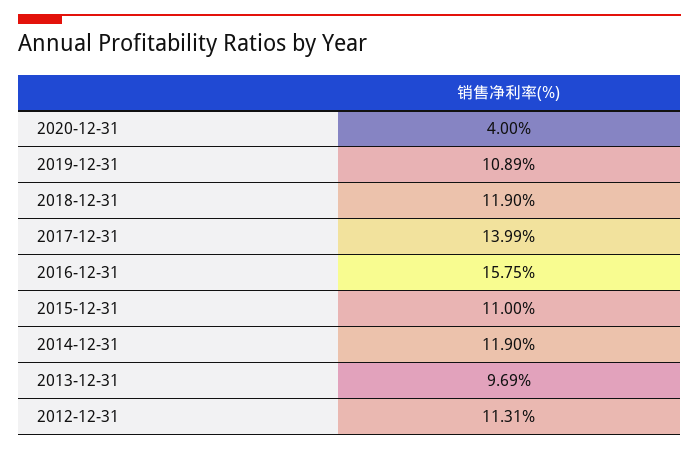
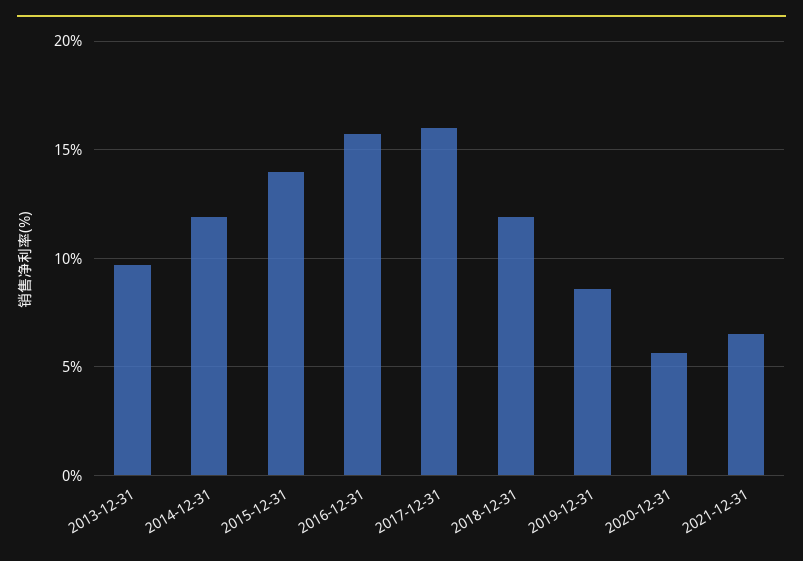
2020-12-31: 4 -> 5.5
2019-12-31: 10.89 -> 8.5
2017-12-31: 13.99 -> 16
2015-12-31: 11 -> 14
2012-12-31: 11.31 -> none
2021-12-31: none -> 6.5

